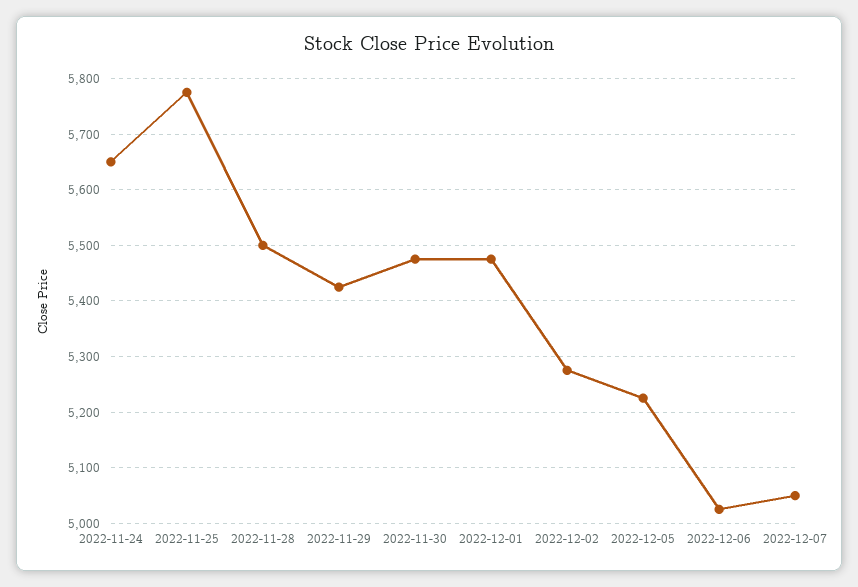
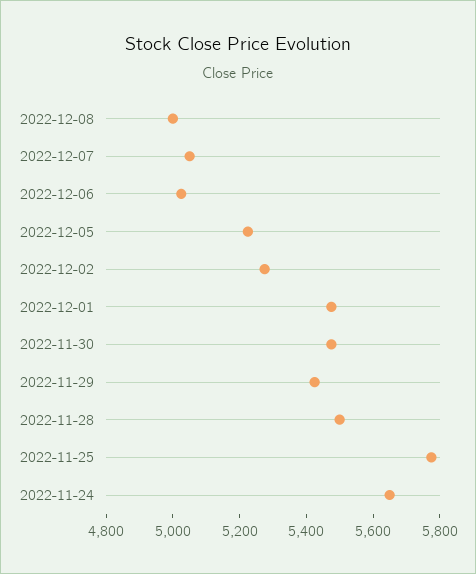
2022-12-08: none -> 5000

